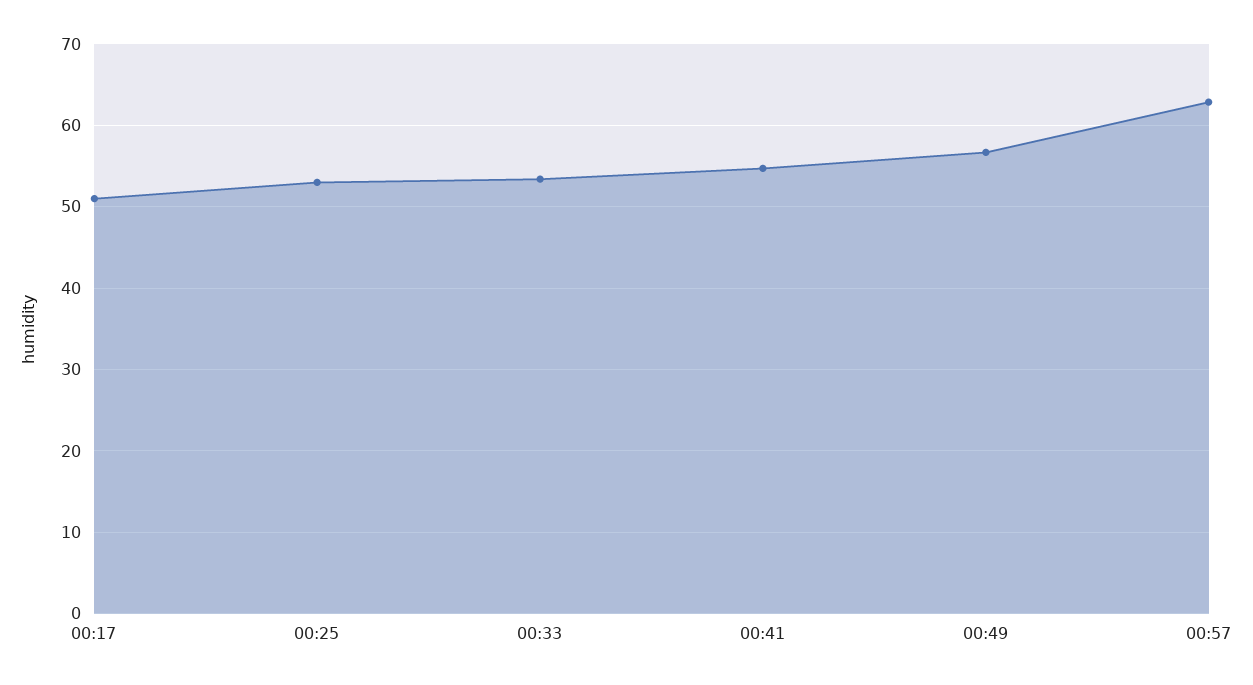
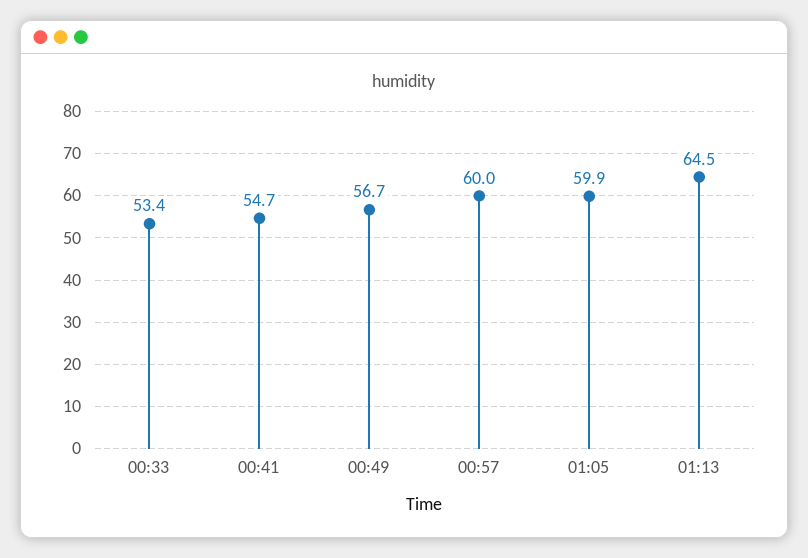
00:17: 51 -> none
00:25: 53 -> none
00:57: 63 -> 60
01:05: none -> 59.9
01:13: none -> 64.5

